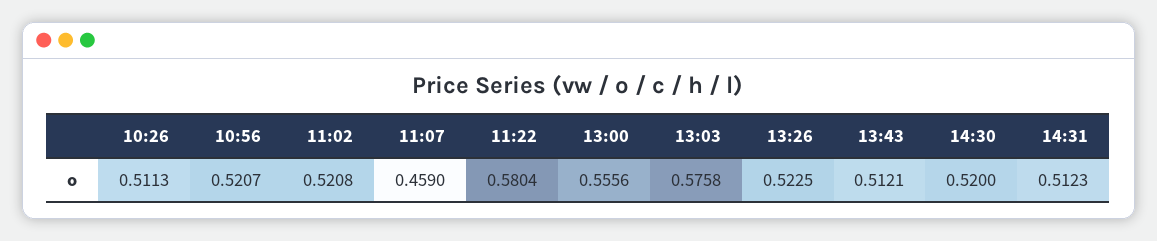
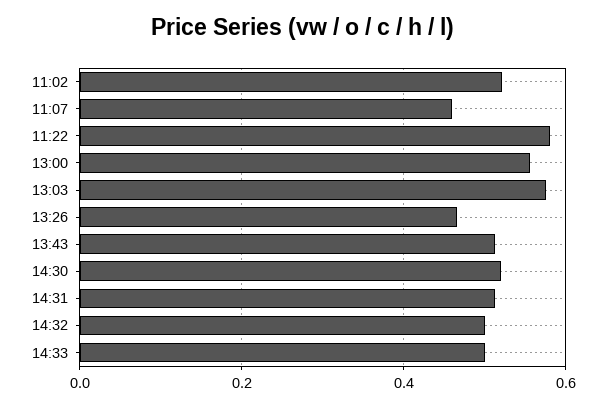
10:26: 0.5113 -> none
10:56: 0.5207 -> none
13:26: 0.5225 -> 0.46
14:32: none -> 0.5
14:33: none -> 0.5

